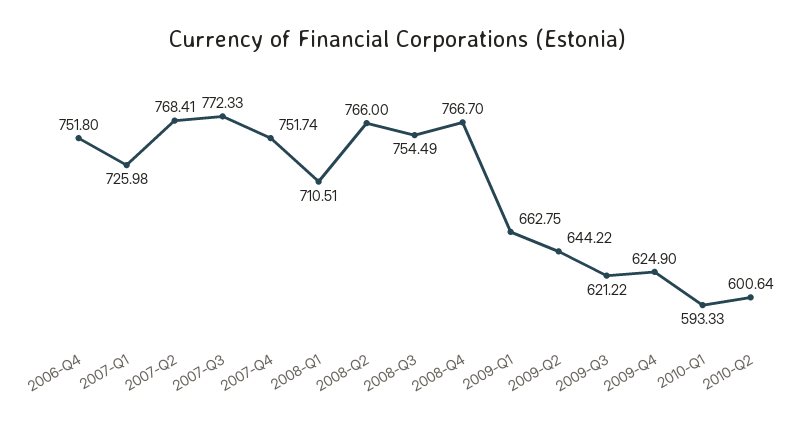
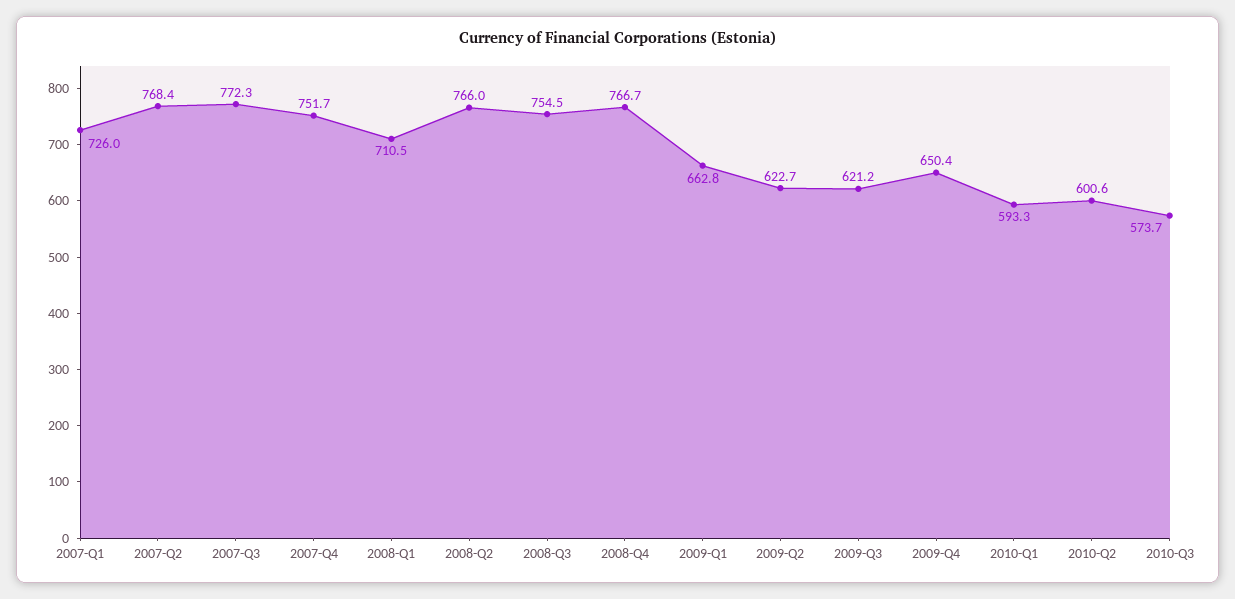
2006-Q4: 751.8 -> none
2009-Q2: 644.22 -> 622.7
2009-Q4: 624.9 -> 650.4
2010-Q3: none -> 573.7

